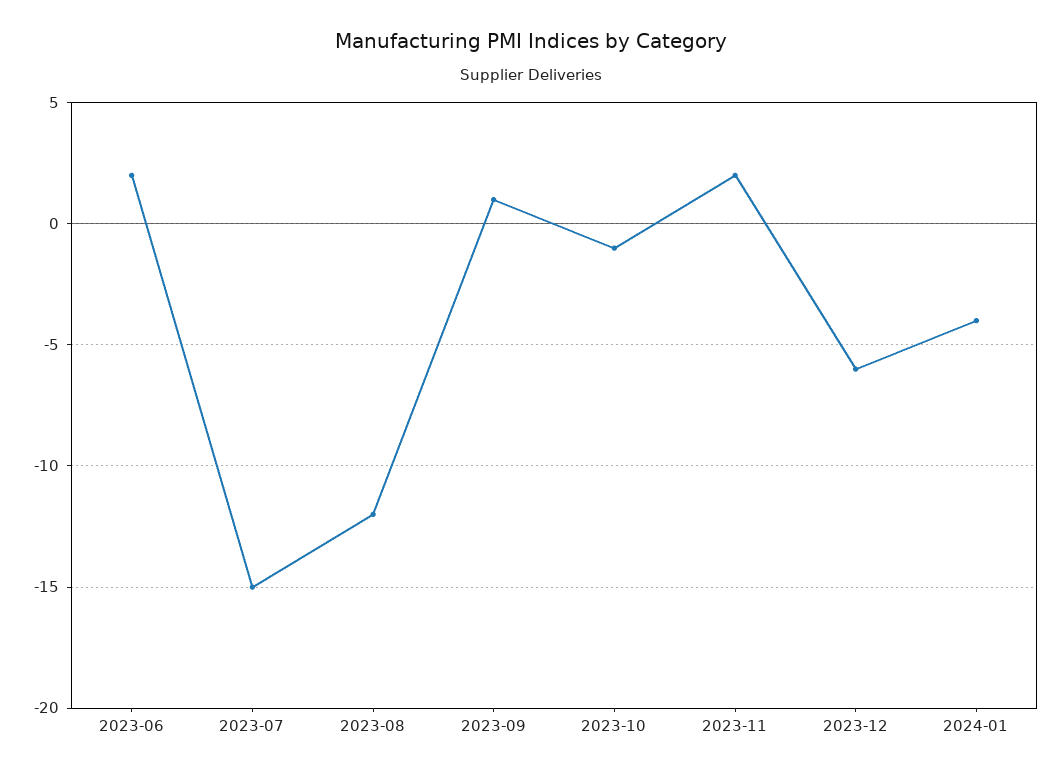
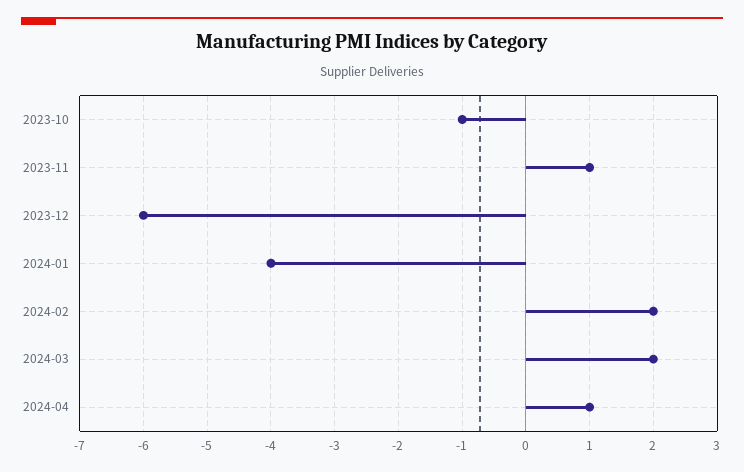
2023-06: 2 -> none
2023-07: -15 -> none
2023-08: -12 -> none
2023-09: 1 -> none
2023-11: 2 -> 1
2024-02: none -> 2
2024-03: none -> 2
2024-04: none -> 1

